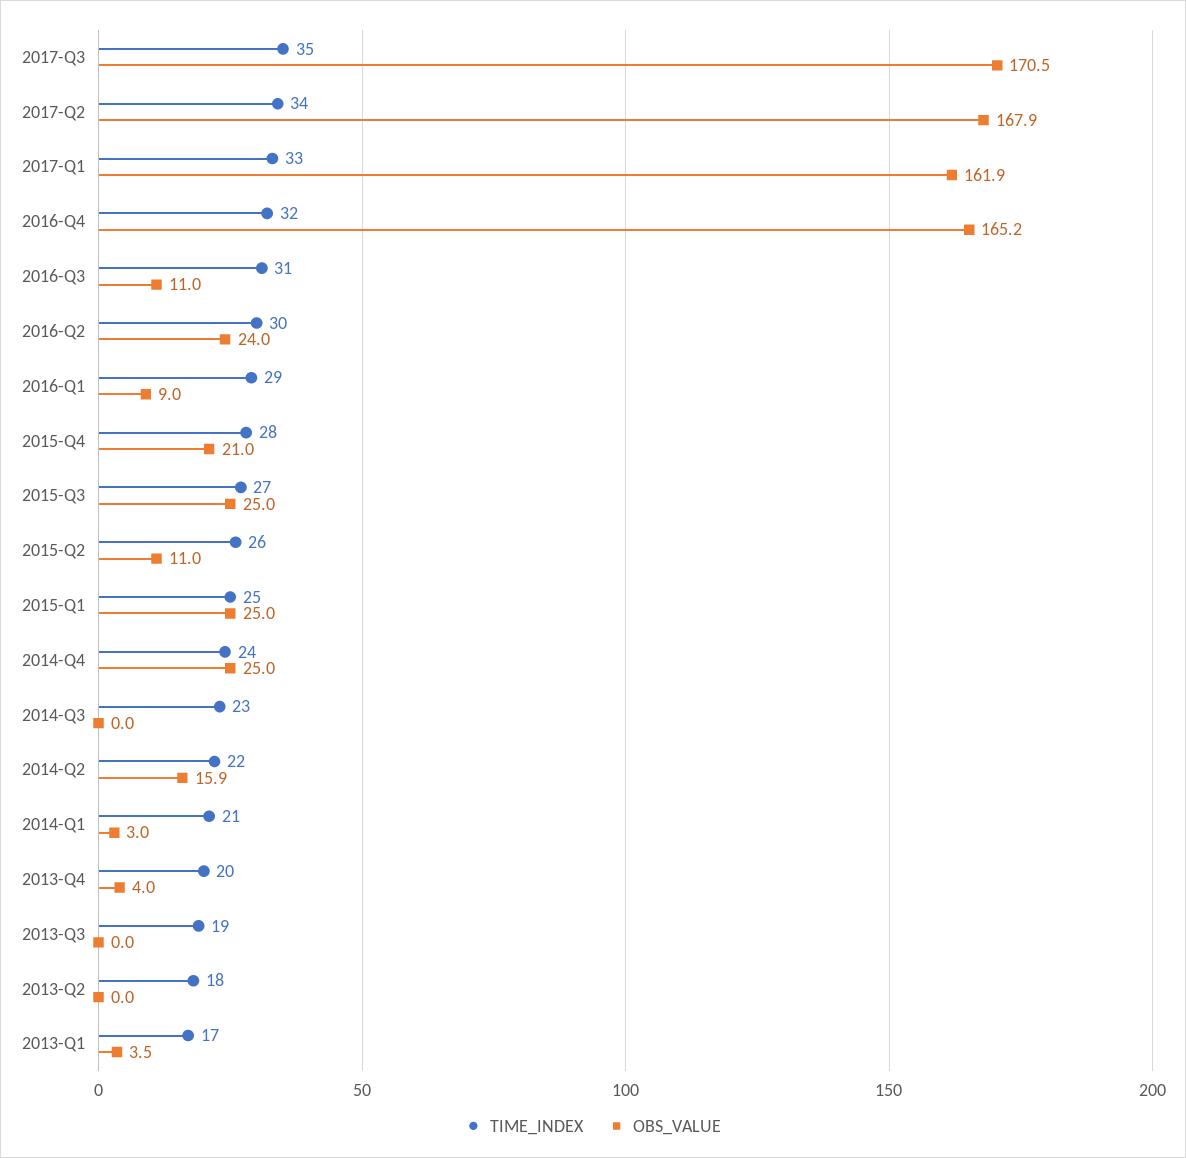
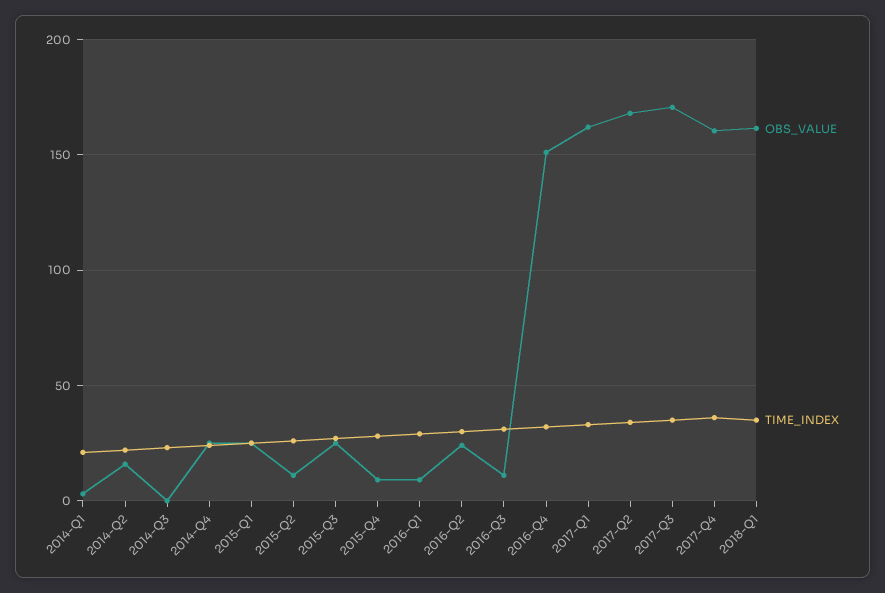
OBS_VALUE, 2016-Q4: 165.2 -> 150
OBS_VALUE, 2015-Q4: 21 -> 10
TIME_INDEX, 2013-Q4: 20 -> none
OBS_VALUE, 2013-Q4: 4 -> none
TIME_INDEX, 2013-Q3: 19 -> none
OBS_VALUE, 2013-Q3: 0 -> none
TIME_INDEX, 2013-Q2: 18 -> none
OBS_VALUE, 2013-Q2: 0 -> none
TIME_INDEX, 2013-Q1: 17 -> none
OBS_VALUE, 2013-Q1: 3.5 -> none
OBS_VALUE, 2017-Q4: none -> 160
TIME_INDEX, 2017-Q4: none -> 35
OBS_VALUE, 2018-Q1: none -> 160
TIME_INDEX, 2018-Q1: none -> 35

